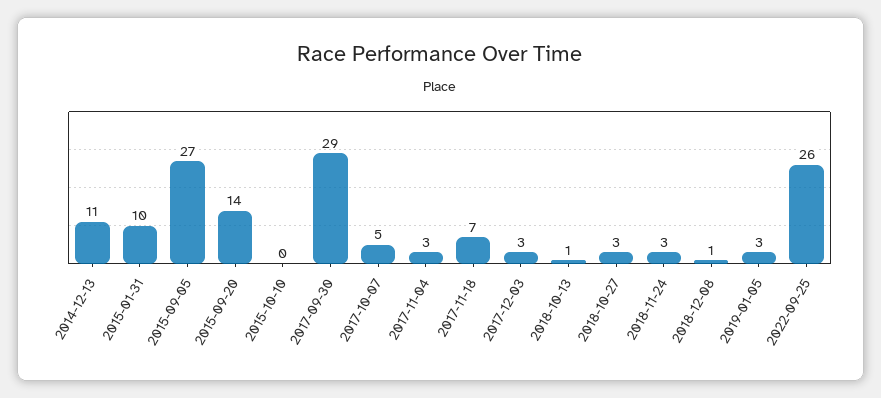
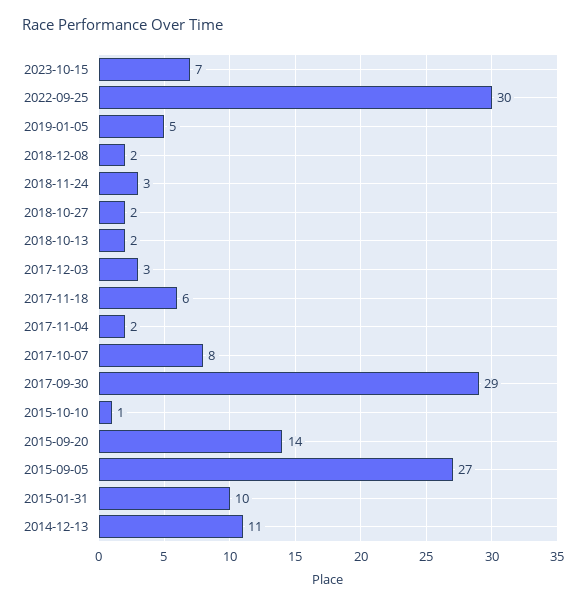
2015-10-10: 0 -> 1
2017-10-07: 5 -> 8
2017-11-04: 3 -> 2
2017-11-18: 7 -> 6
2018-10-13: 1 -> 2
2018-10-27: 3 -> 2
2018-12-08: 1 -> 2
2019-01-05: 3 -> 5
2022-09-25: 26 -> 30
2023-10-15: none -> 7

